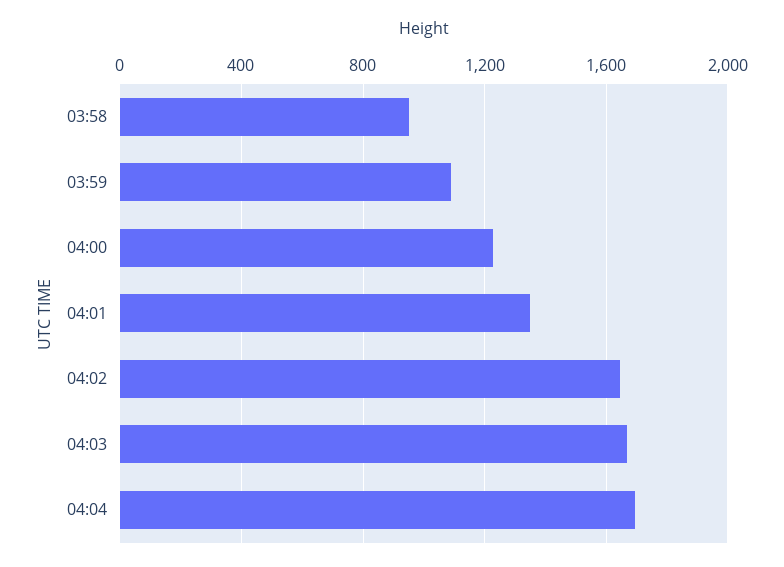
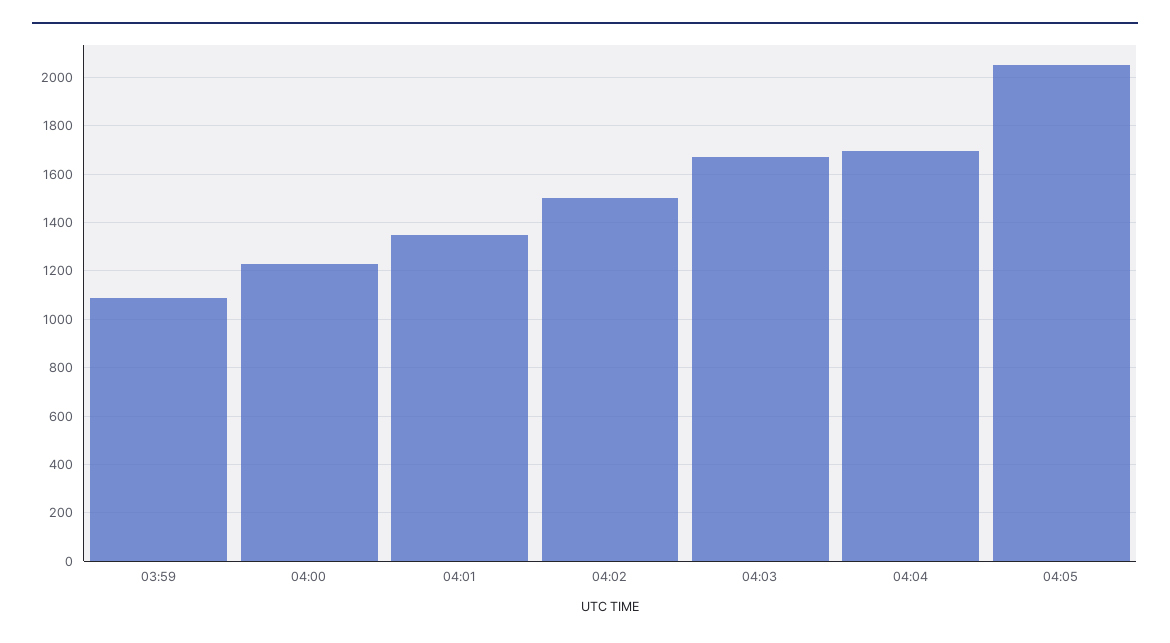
03:58: 950 -> none
04:02: 1650 -> 1500
04:05: none -> 2050

